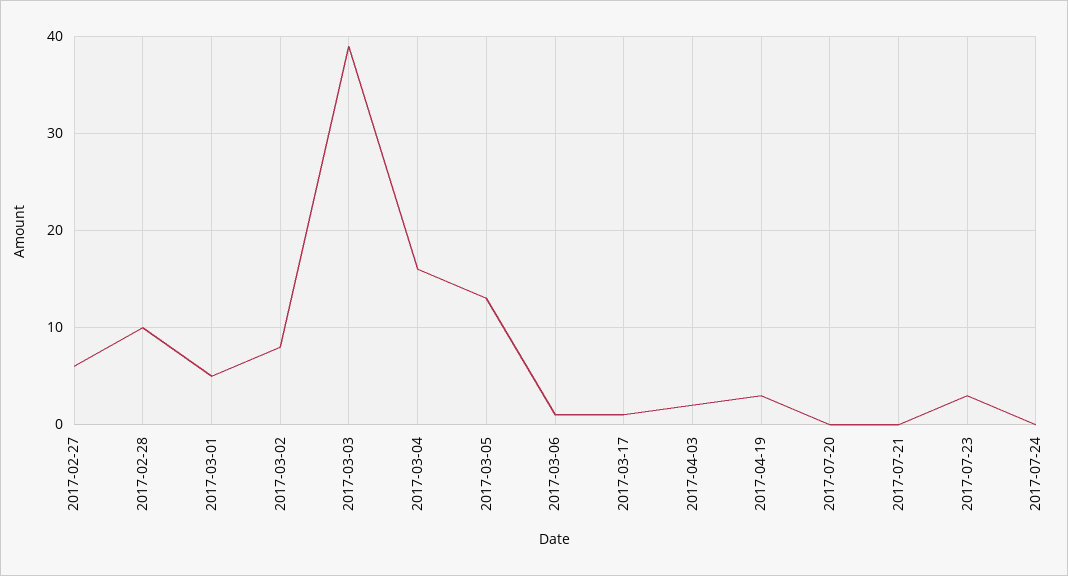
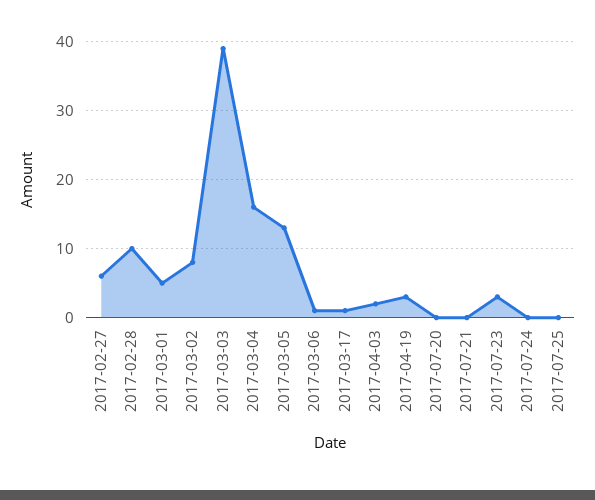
2017-07-25: none -> 0

